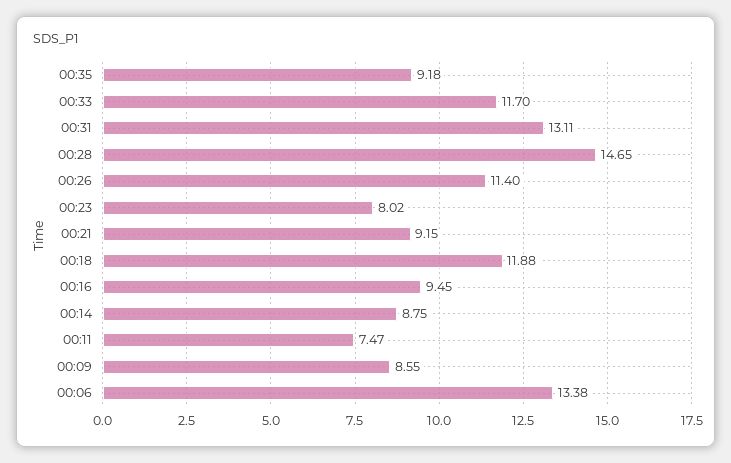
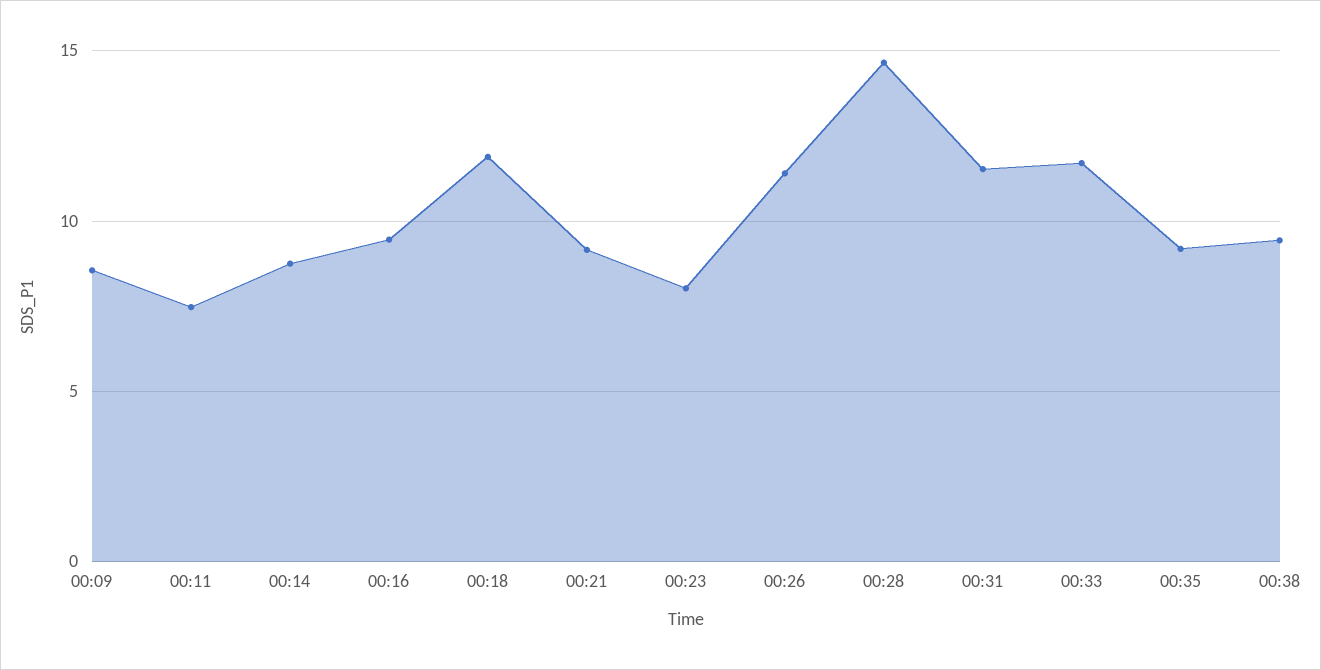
00:31: 13.11 -> 11.5
00:06: 13.38 -> none
00:38: none -> 9.5

